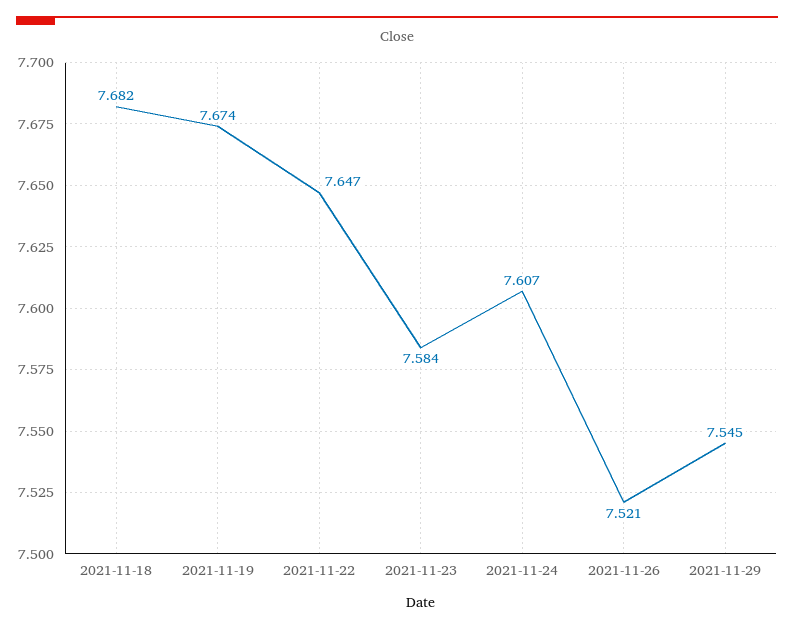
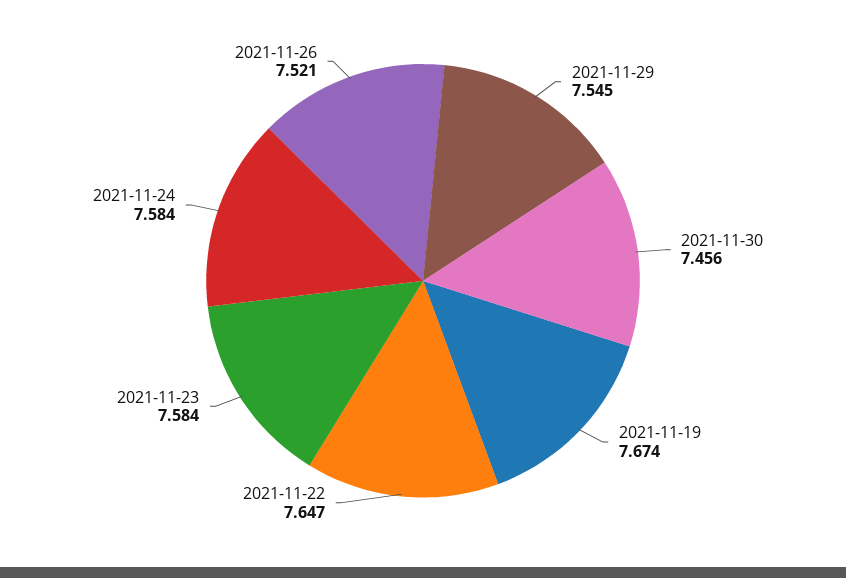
2021-11-18: 7.682 -> none
2021-11-24: 7.607 -> 7.584
2021-11-30: none -> 7.456

